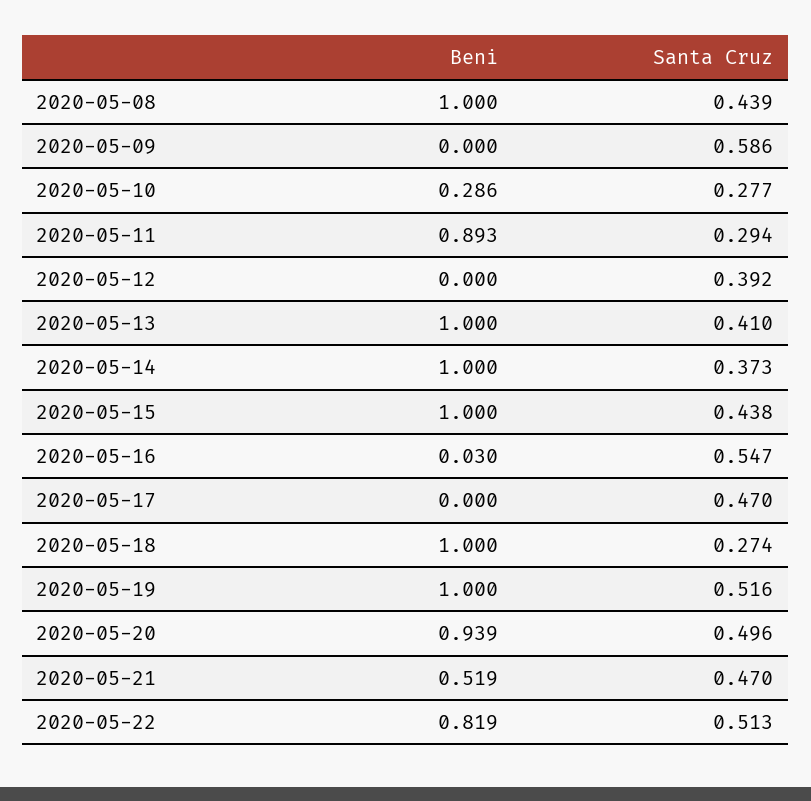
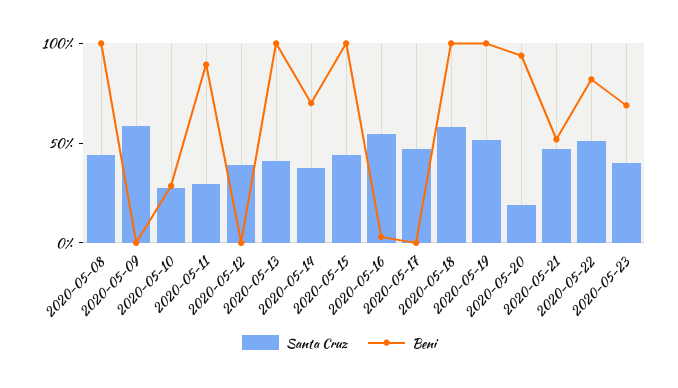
Beni, 2020-05-14: 1 -> 0.7
Santa Cruz, 2020-05-18: 0.274 -> 0.6
Santa Cruz, 2020-05-20: 0.496 -> 0.2
Santa Cruz, 2020-05-23: none -> 0.4
Beni, 2020-05-23: none -> 0.7

